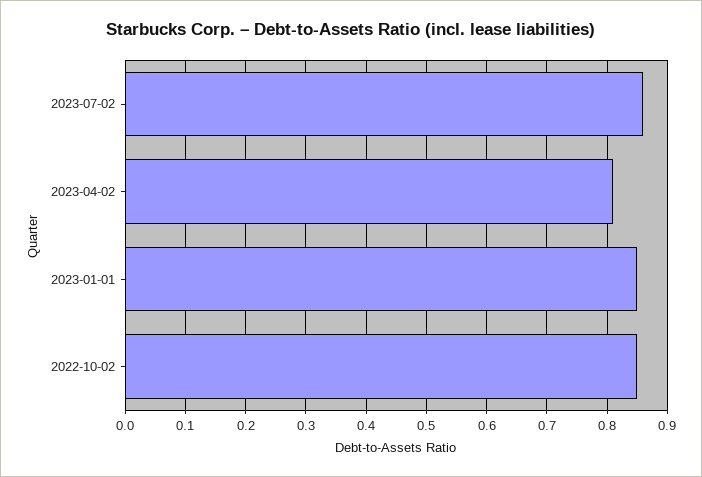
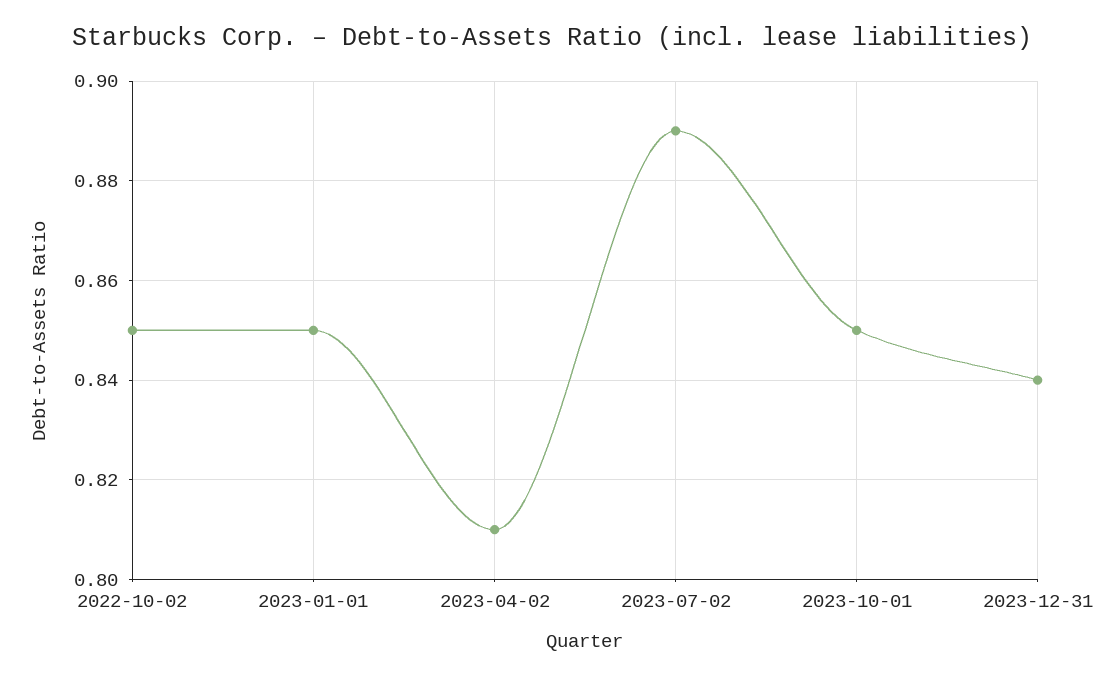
2023-07-02: 0.86 -> 0.89
2023-10-01: none -> 0.85
2023-12-31: none -> 0.84

